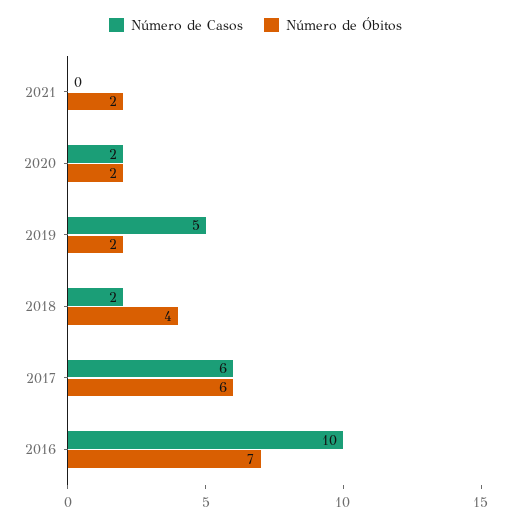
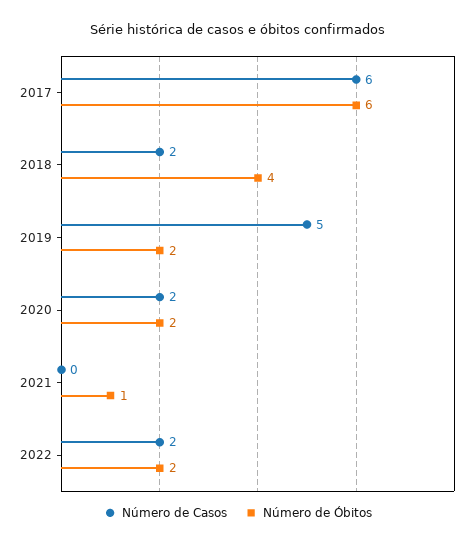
Número de Óbitos, 2021: 2 -> 1
Número de Casos, 2016: 10 -> none
Número de Óbitos, 2016: 7 -> none
Número de Casos, 2022: none -> 2
Número de Óbitos, 2022: none -> 2

